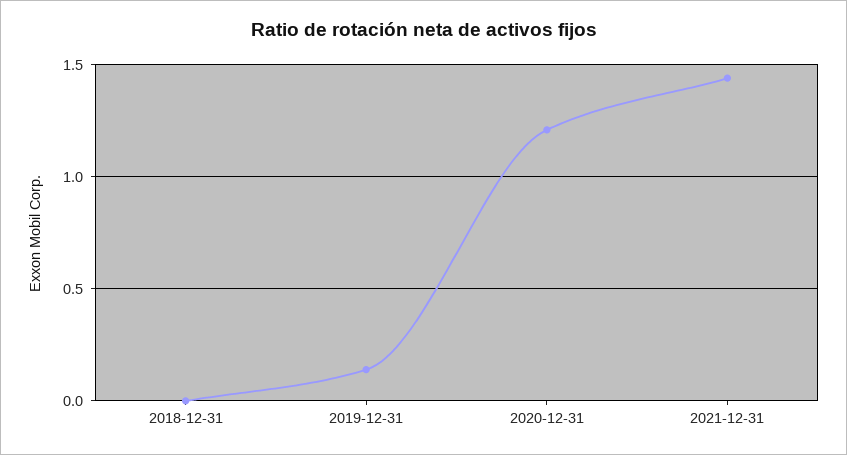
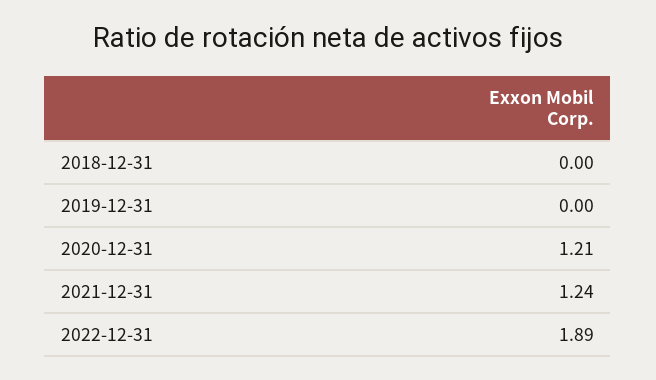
2019-12-31: 0.15 -> 0
2021-12-31: 1.45 -> 1.24
2022-12-31: none -> 1.89

